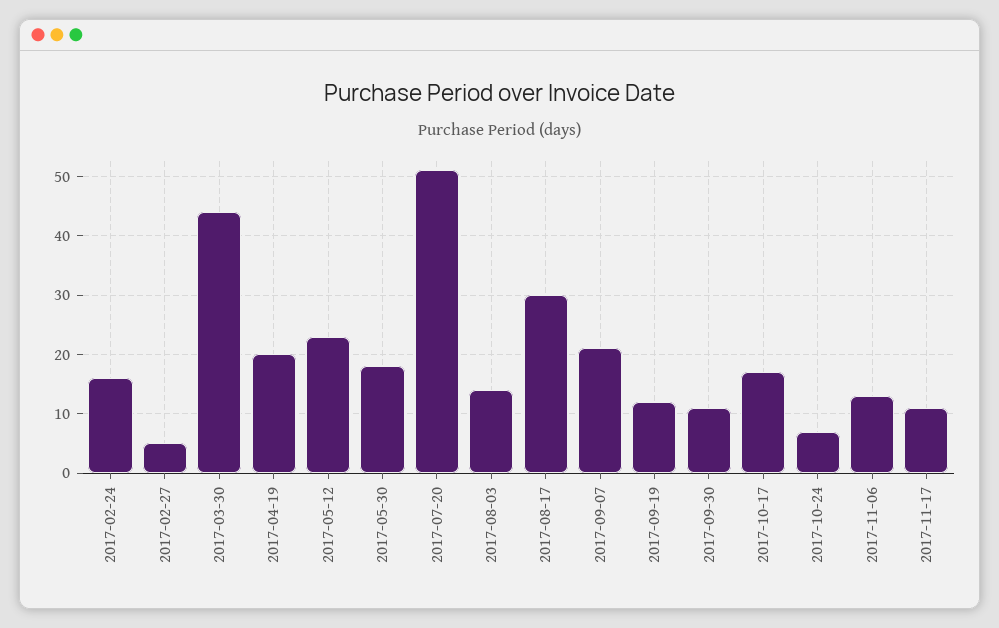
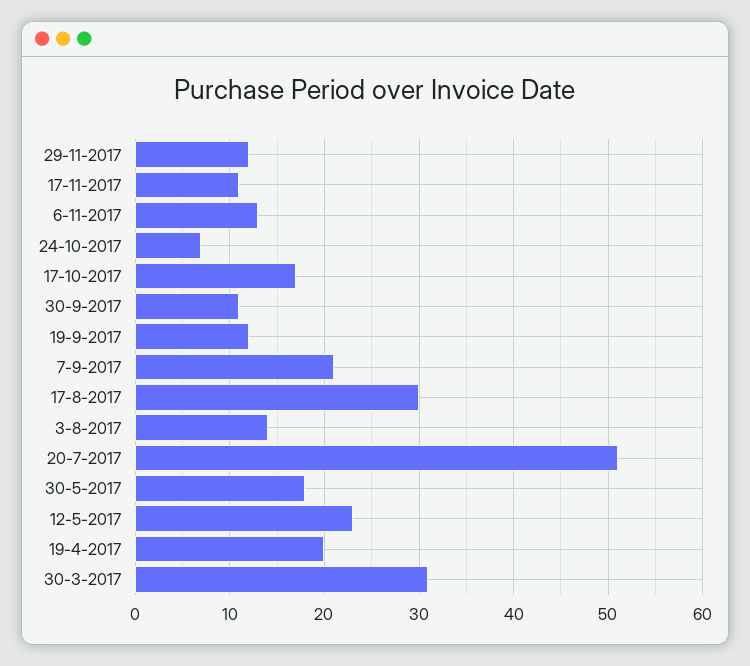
2017-02-24: 15 -> none
2017-02-27: 5 -> none
2017-03-30: 45 -> 31
29-11-2017: none -> 12

